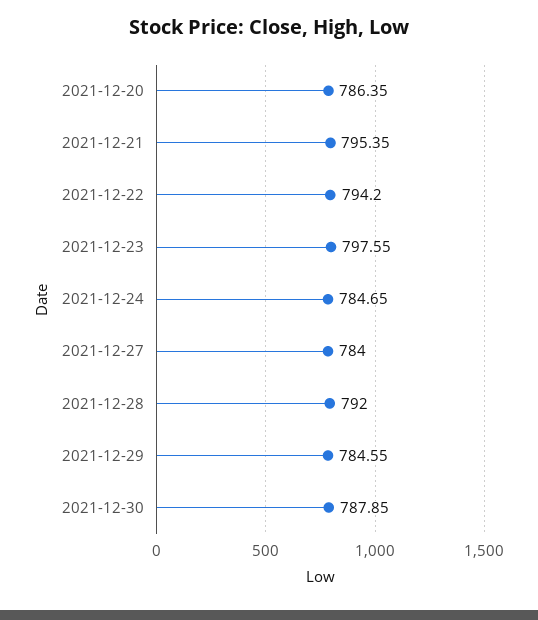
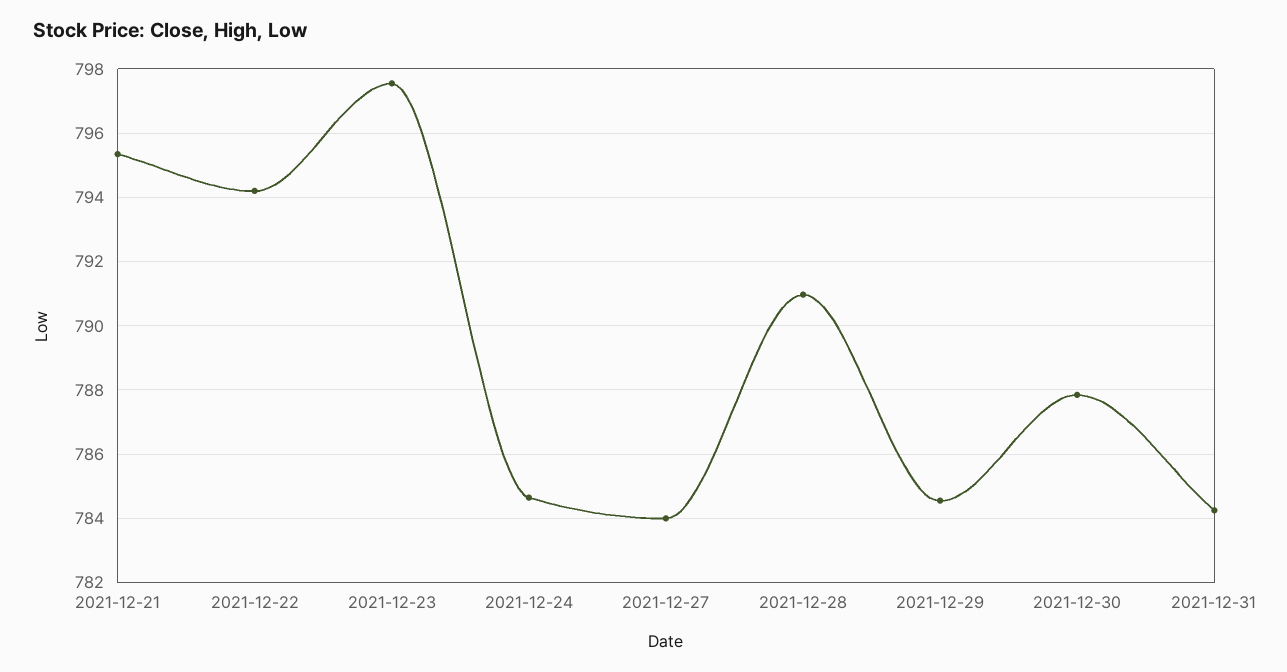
2021-12-20: 786.35 -> none
2021-12-28: 792 -> 791
2021-12-31: none -> 784.2

